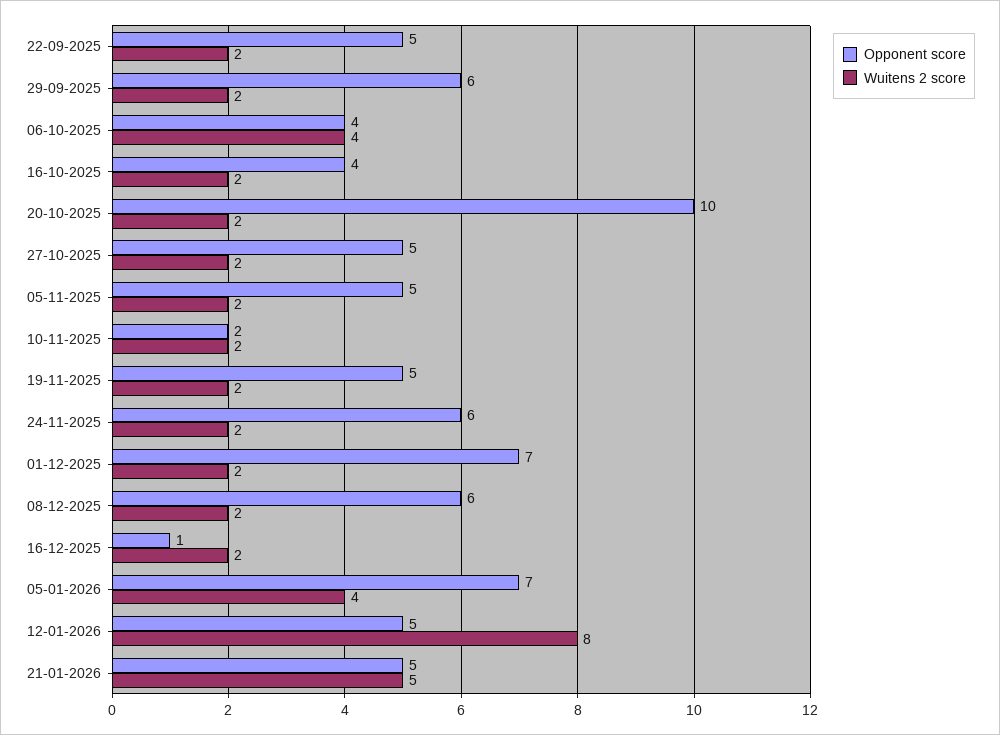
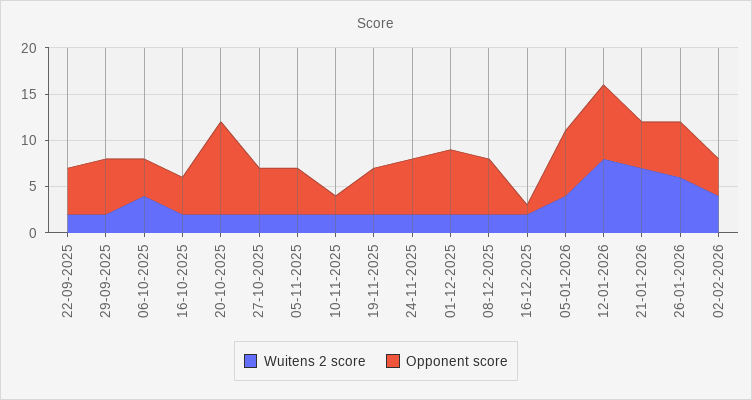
Opponent score, 12-01-2026: 5 -> 8
Wuitens 2 score, 21-01-2026: 5 -> 7
Wuitens 2 score, 26-01-2026: none -> 6
Opponent score, 26-01-2026: none -> 6
Wuitens 2 score, 02-02-2026: none -> 4
Opponent score, 02-02-2026: none -> 4

